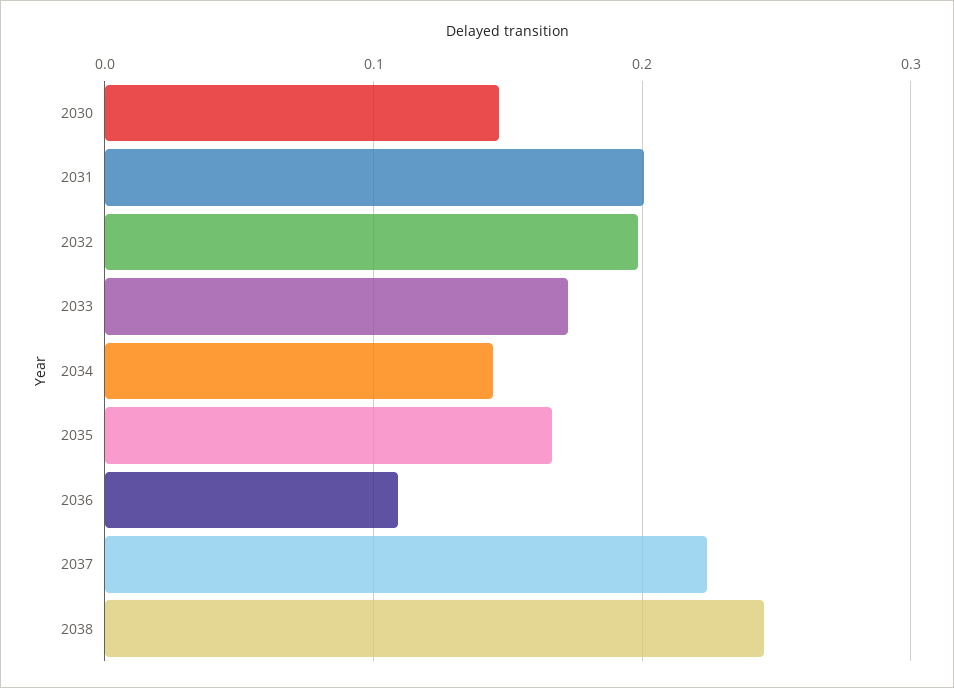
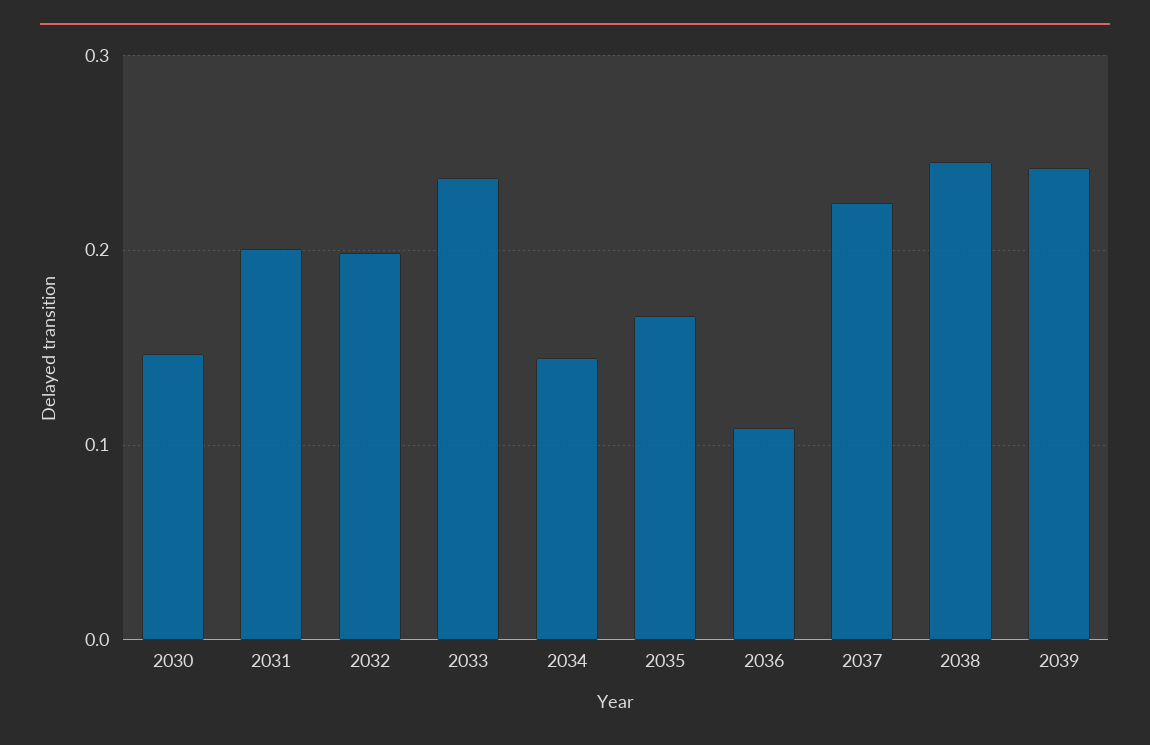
2033: 0.17 -> 0.24
2039: none -> 0.24

